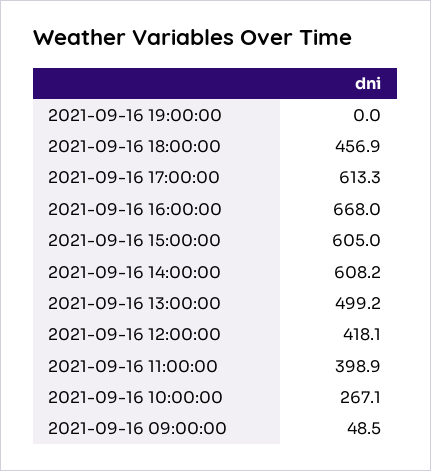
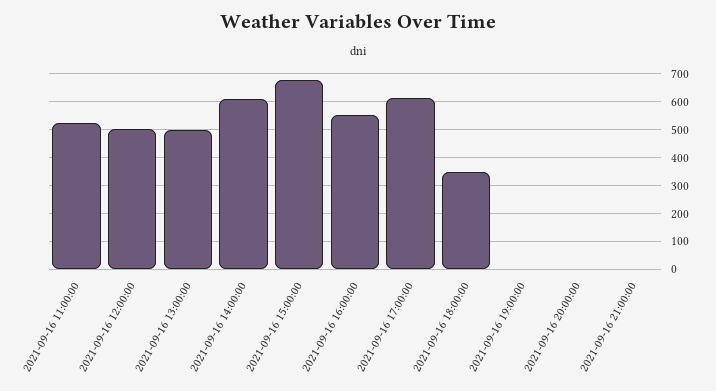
2021-09-16 18:00:00: 456.9 -> 350
2021-09-16 16:00:00: 668 -> 550
2021-09-16 15:00:00: 605 -> 675
2021-09-16 12:00:00: 418.1 -> 500
2021-09-16 11:00:00: 398.9 -> 525
2021-09-16 10:00:00: 267.1 -> none
2021-09-16 09:00:00: 48.5 -> none
2021-09-16 20:00:00: none -> 0
2021-09-16 21:00:00: none -> 0

